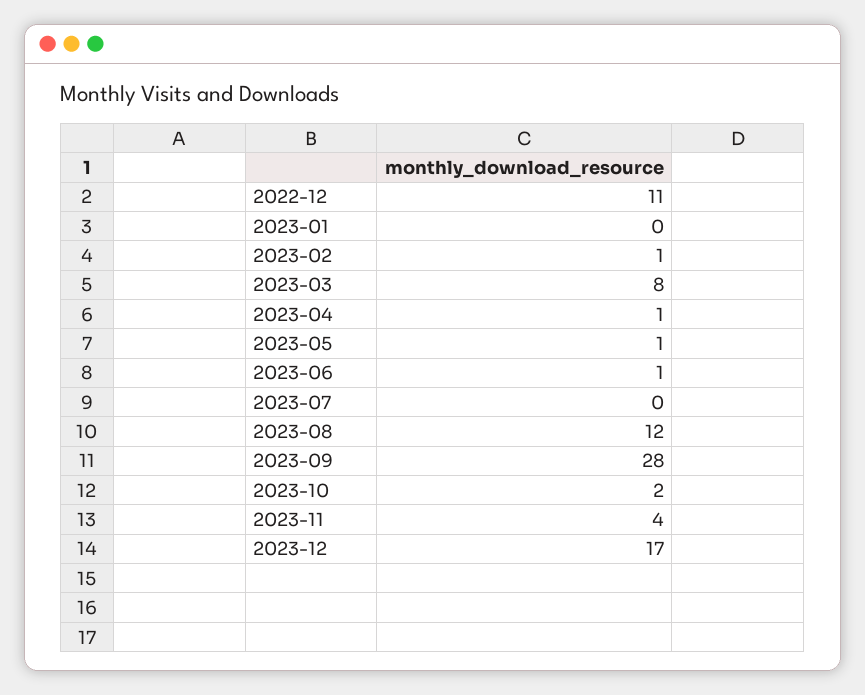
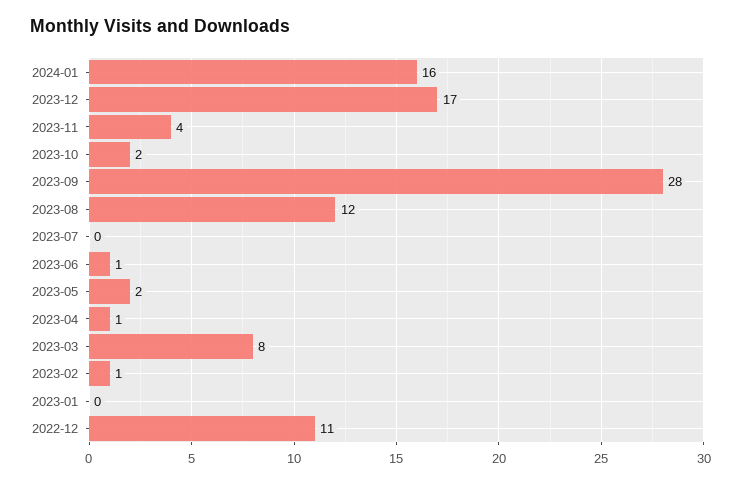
2023-05: 1 -> 2
2024-01: none -> 16

